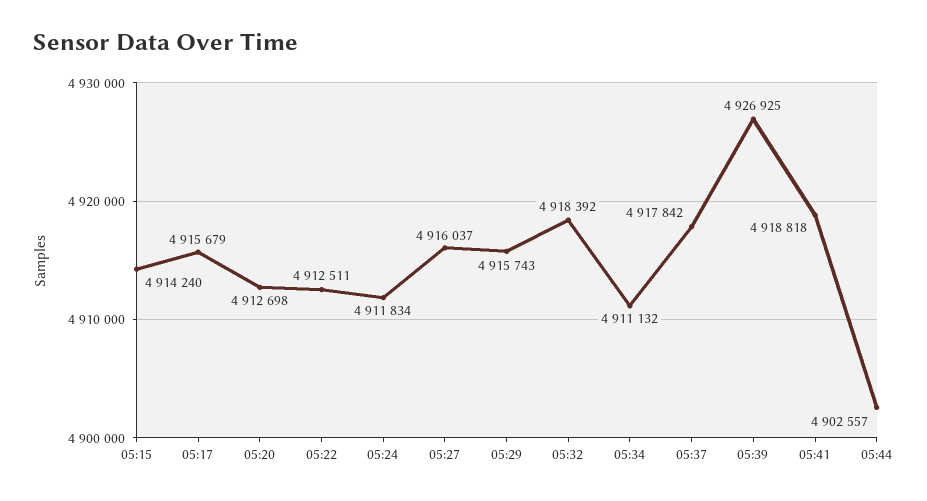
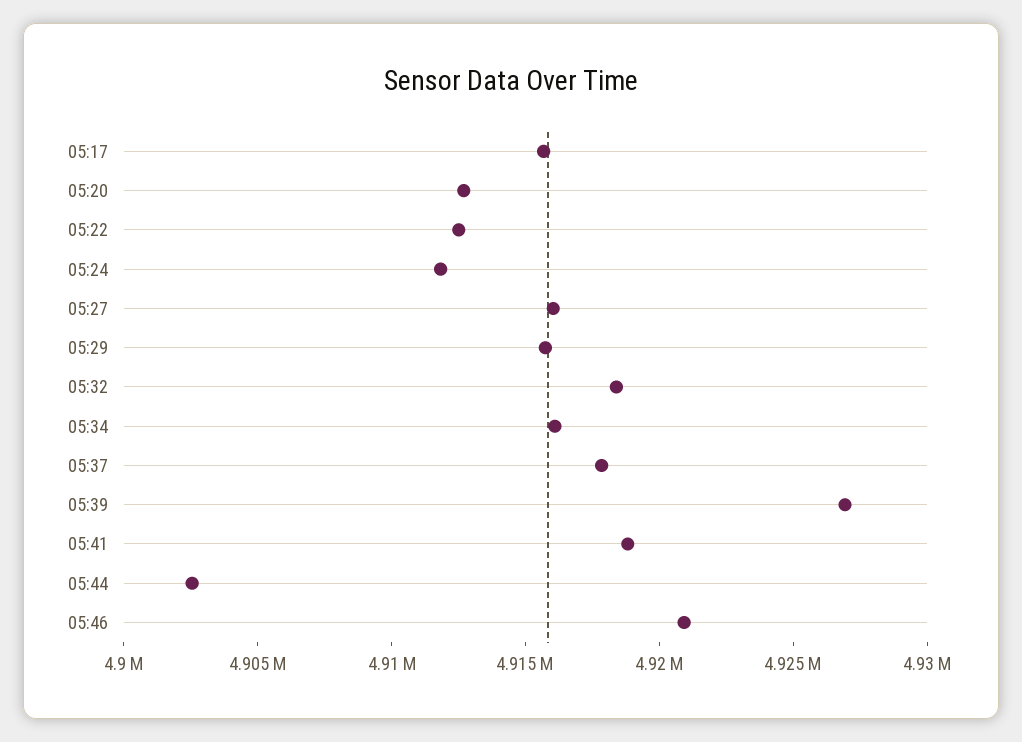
05:15: 4914240 -> none
05:34: 4911132 -> 4916000
05:46: none -> 4921000

